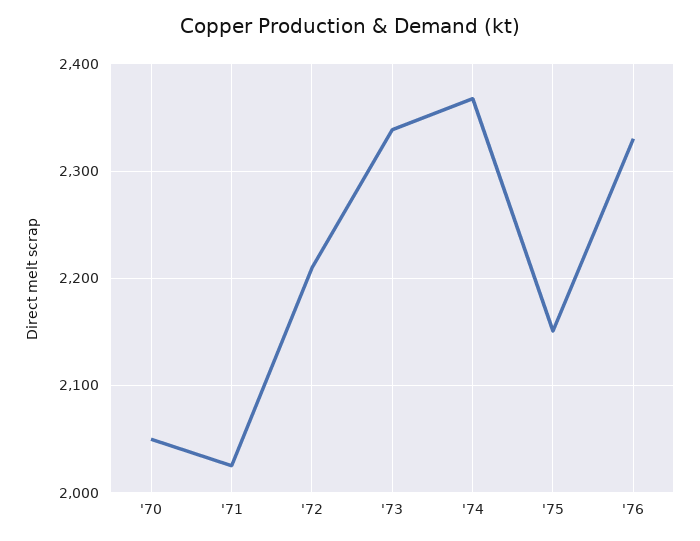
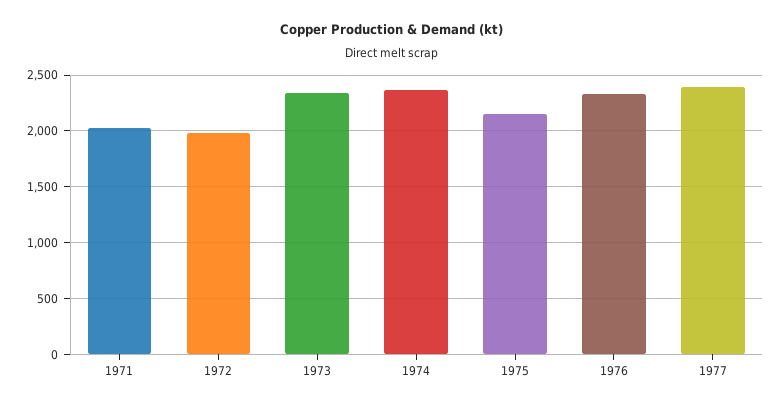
'70: 2050 -> none
'72: 2210 -> 2000
1977: none -> 2400

